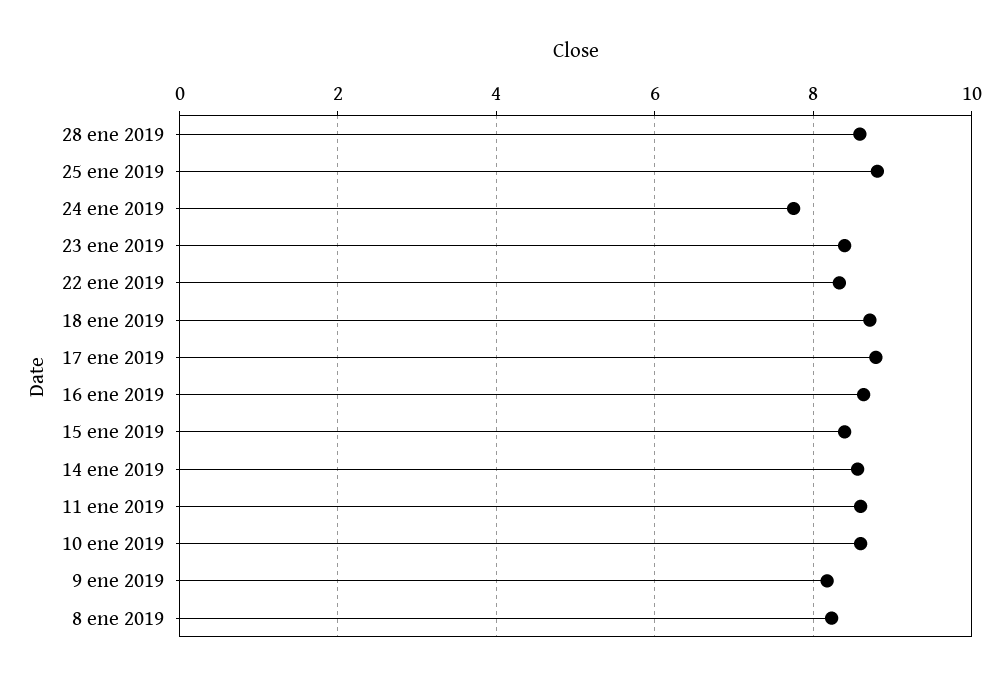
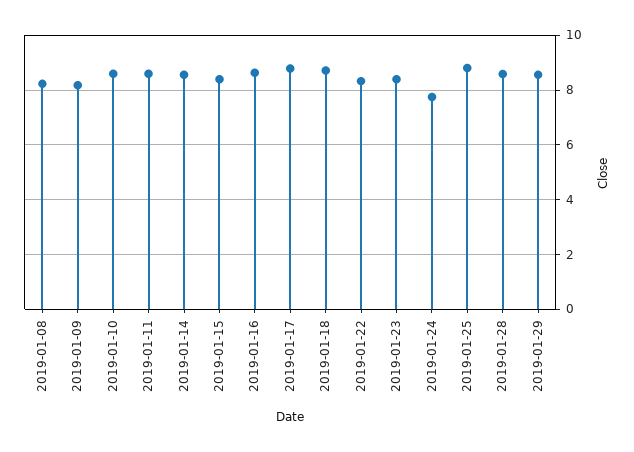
2019-01-29: none -> 8.5

